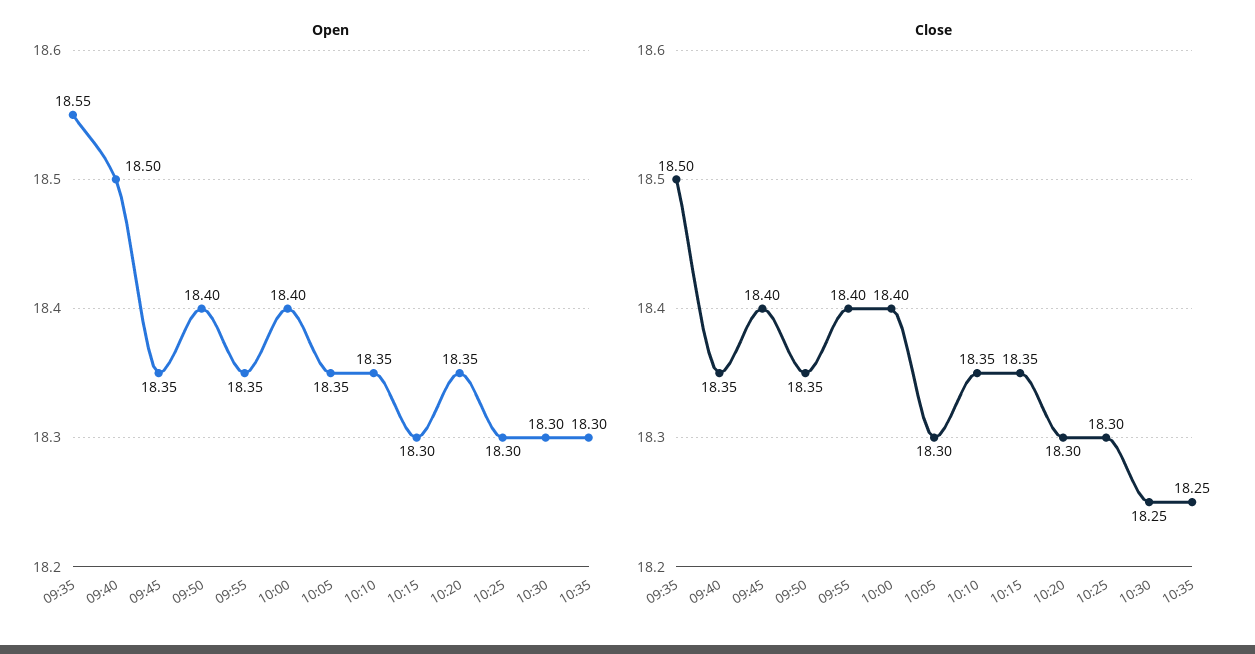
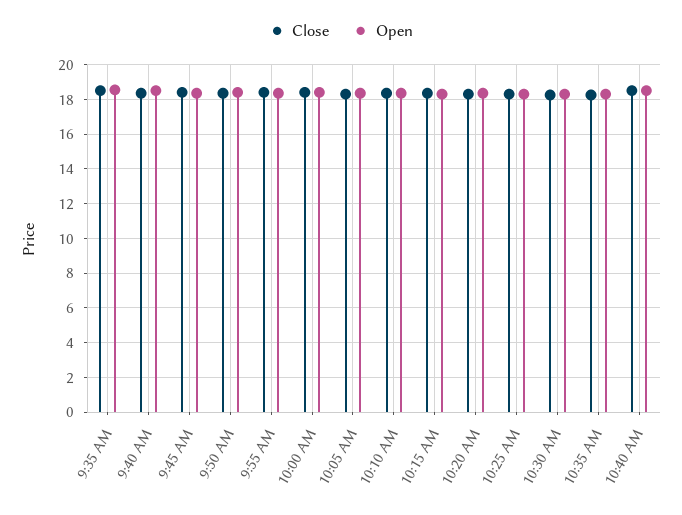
Close, 10:40 AM: none -> 18.5
Open, 10:40 AM: none -> 18.5

